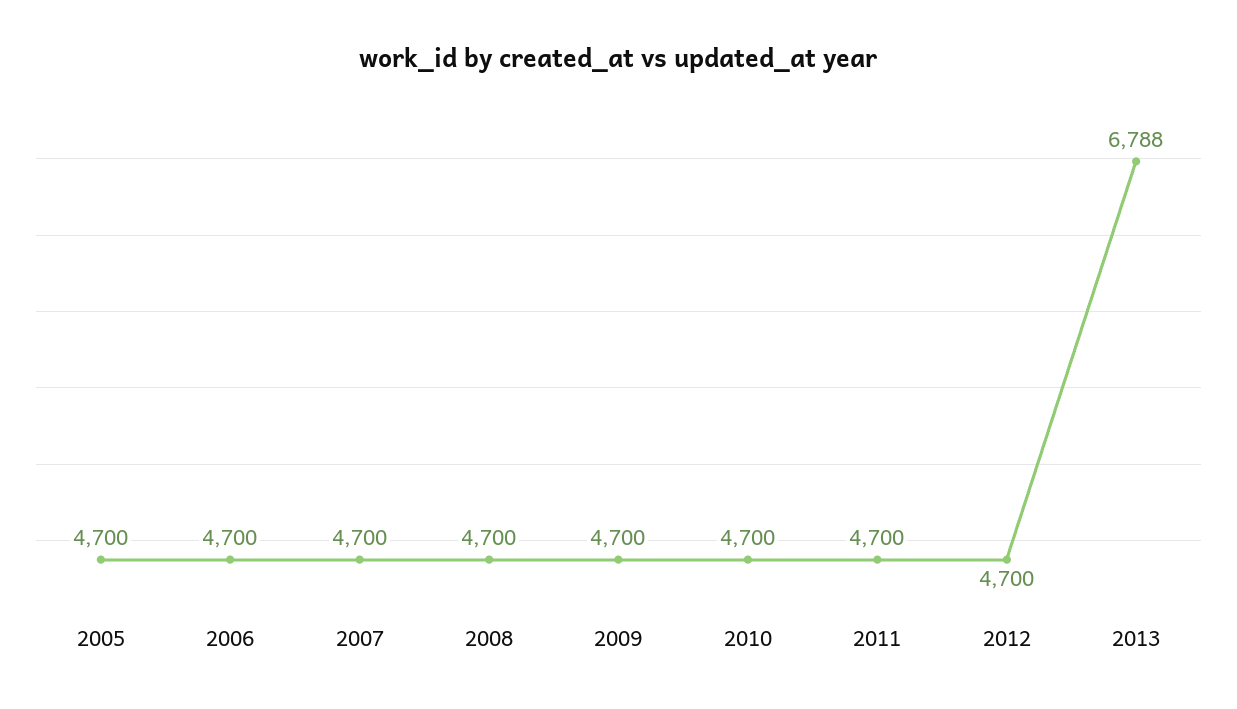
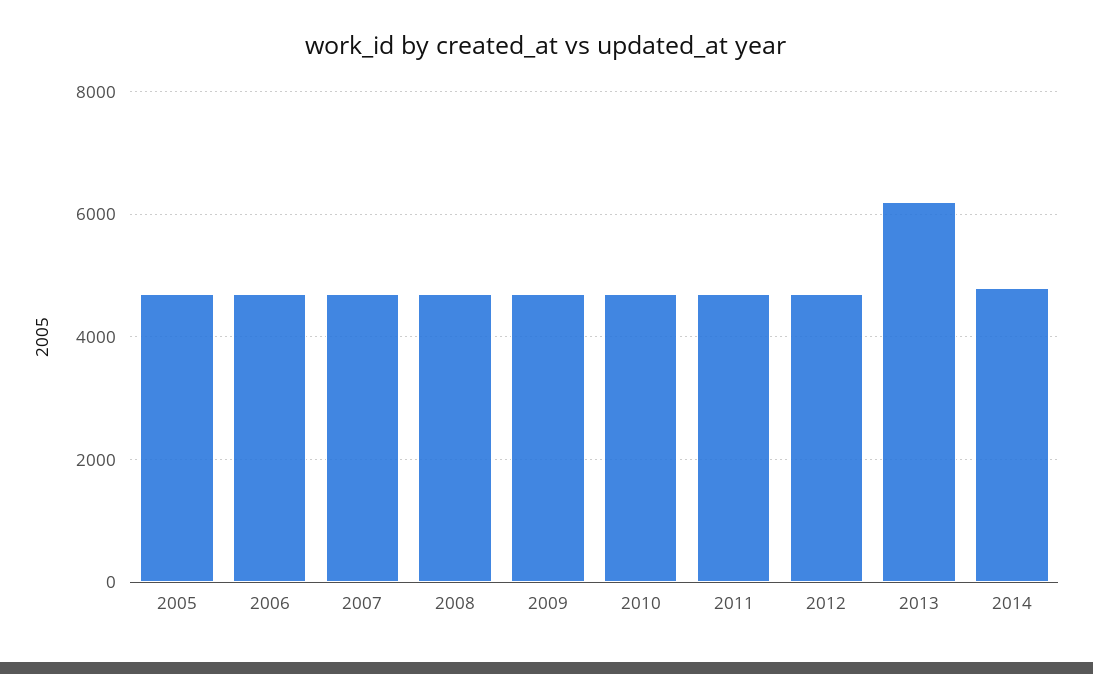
2013: 6788 -> 6200
2014: none -> 4800

